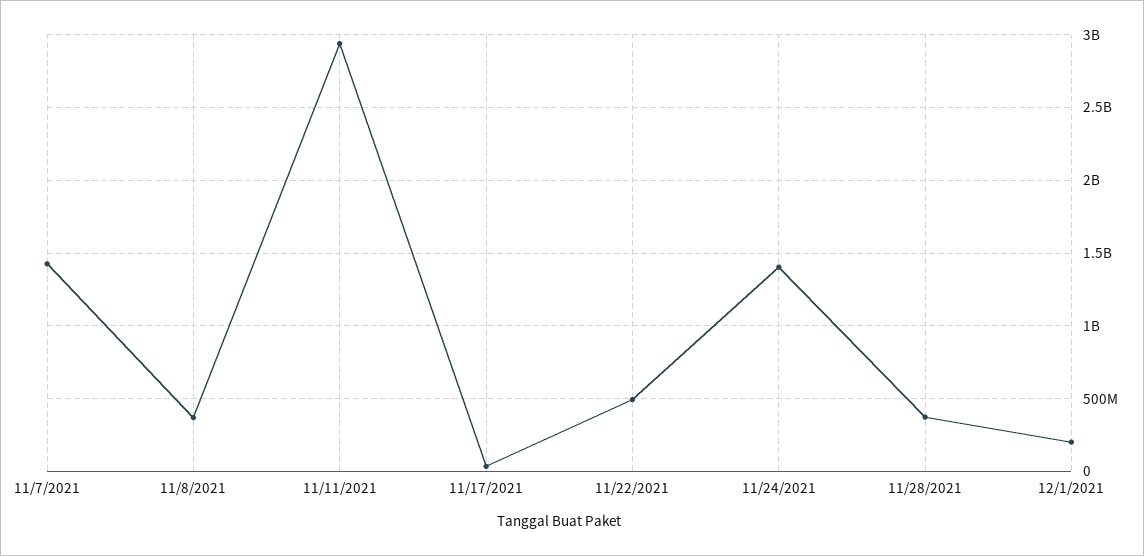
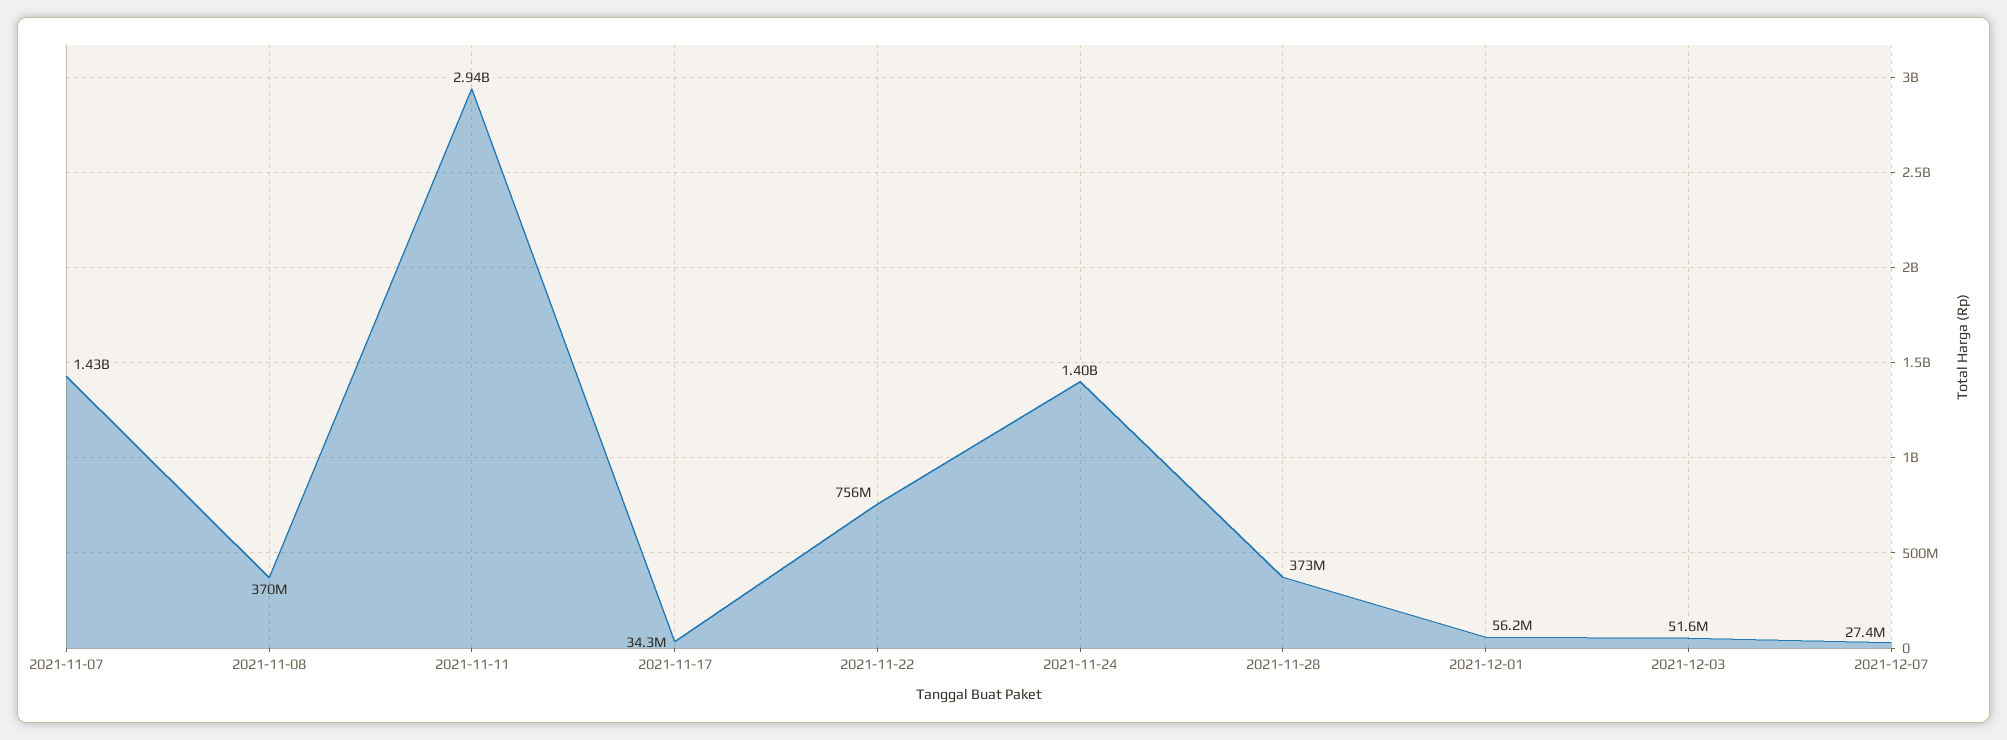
11/22/2021: 500000000 -> 756000000
12/1/2021: 200000000 -> 56200000
2021-12-03: none -> 51600000
2021-12-07: none -> 27400000

